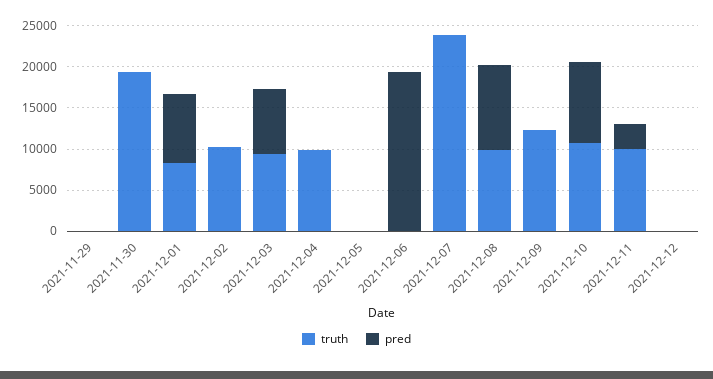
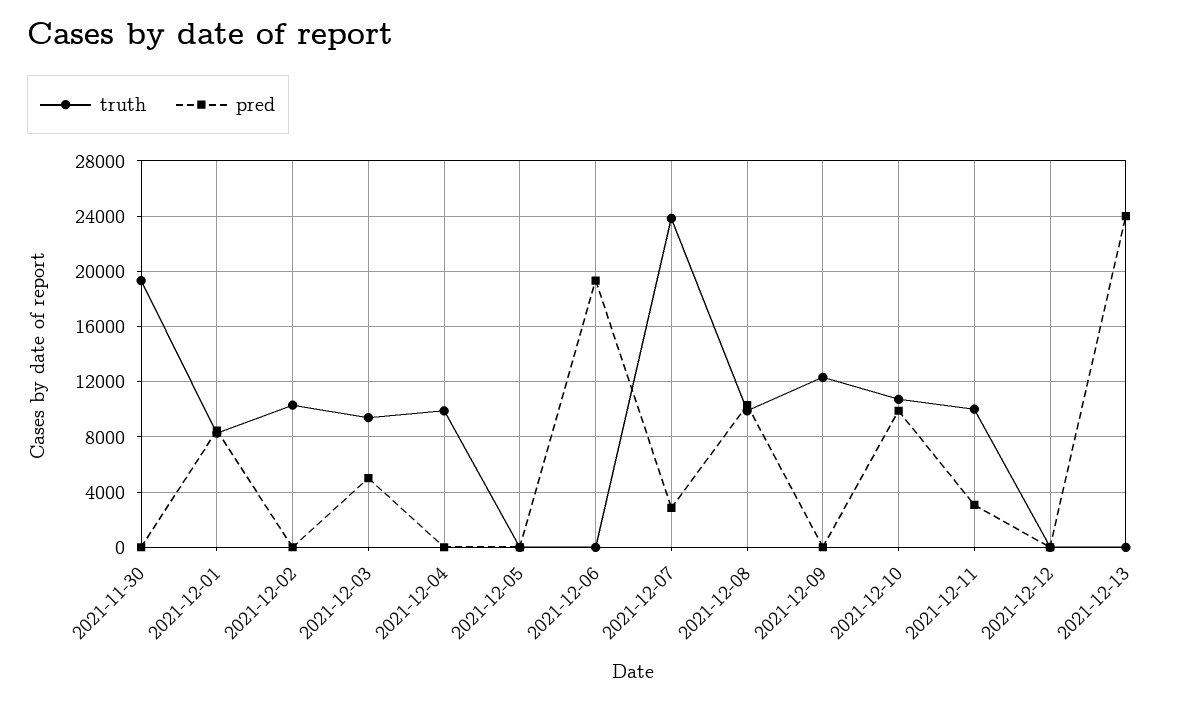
truth, 2021-11-29: 0 -> none
pred, 2021-11-29: 0 -> none
pred, 2021-12-03: 8000 -> 5000
pred, 2021-12-07: 0 -> 3000
truth, 2021-12-13: none -> 0
pred, 2021-12-13: none -> 24000

